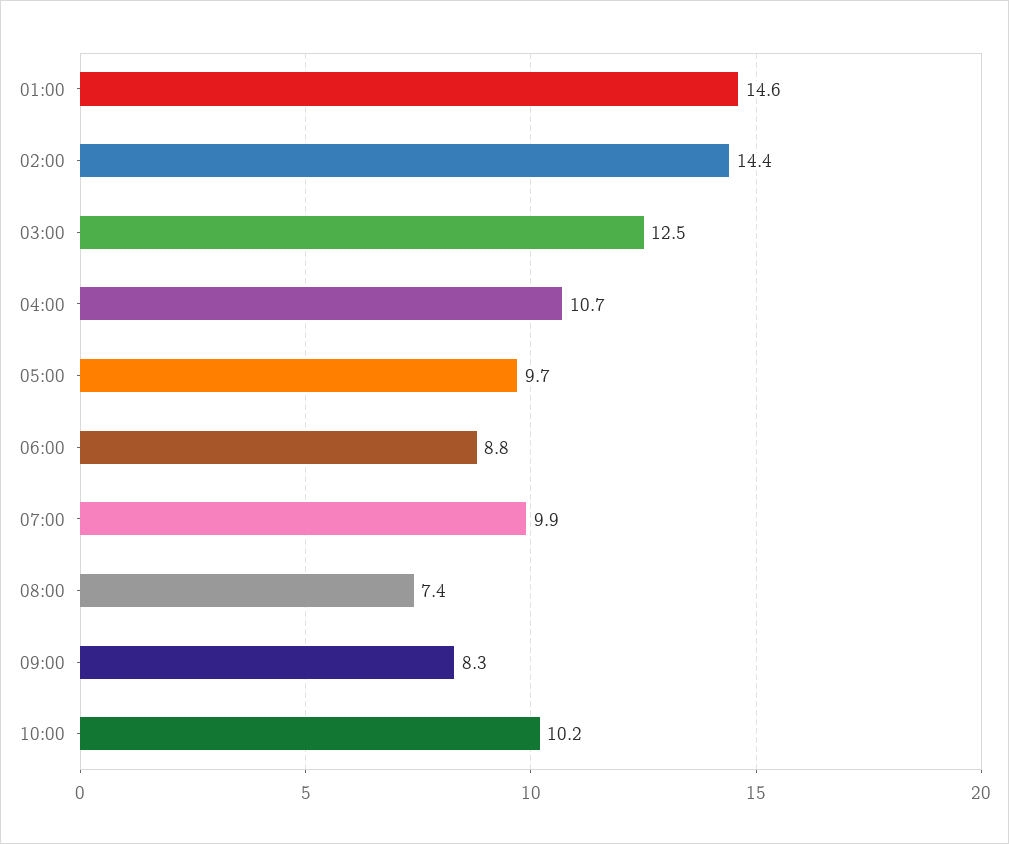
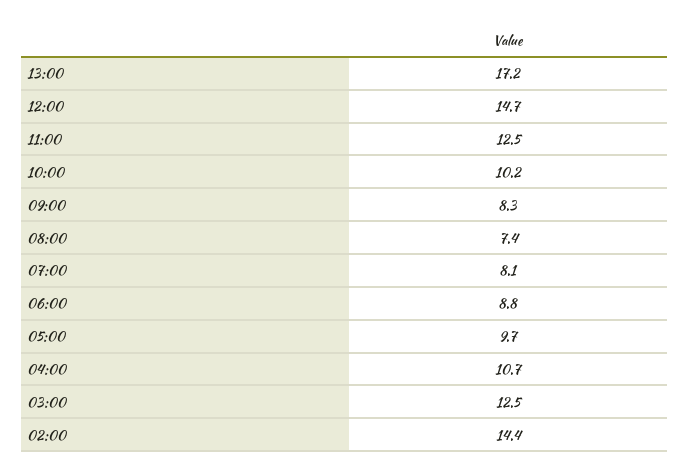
01:00: 14.6 -> none
07:00: 9.9 -> 8.1
13:00: none -> 17.2
12:00: none -> 14.7
11:00: none -> 12.5

